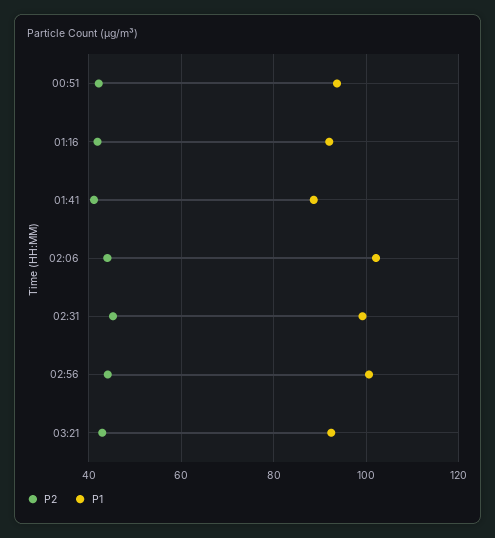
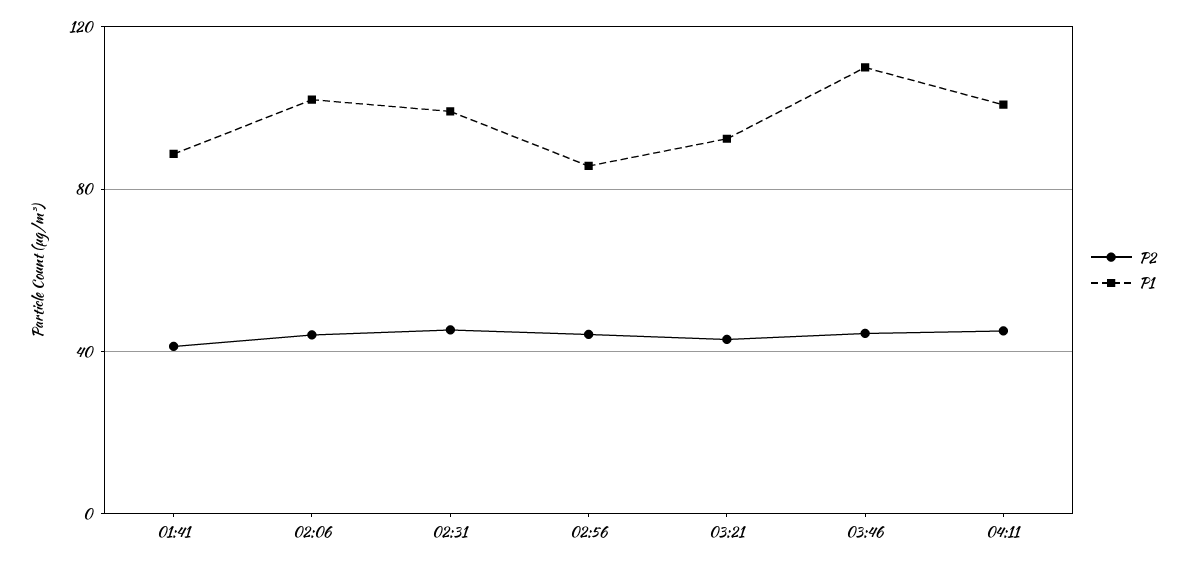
P2, 00:51: 42 -> none
P1, 00:51: 94 -> none
P2, 01:16: 42 -> none
P1, 01:16: 92 -> none
P1, 02:56: 100 -> 85
P2, 03:46: none -> 45
P1, 03:46: none -> 110
P2, 04:11: none -> 45
P1, 04:11: none -> 100

